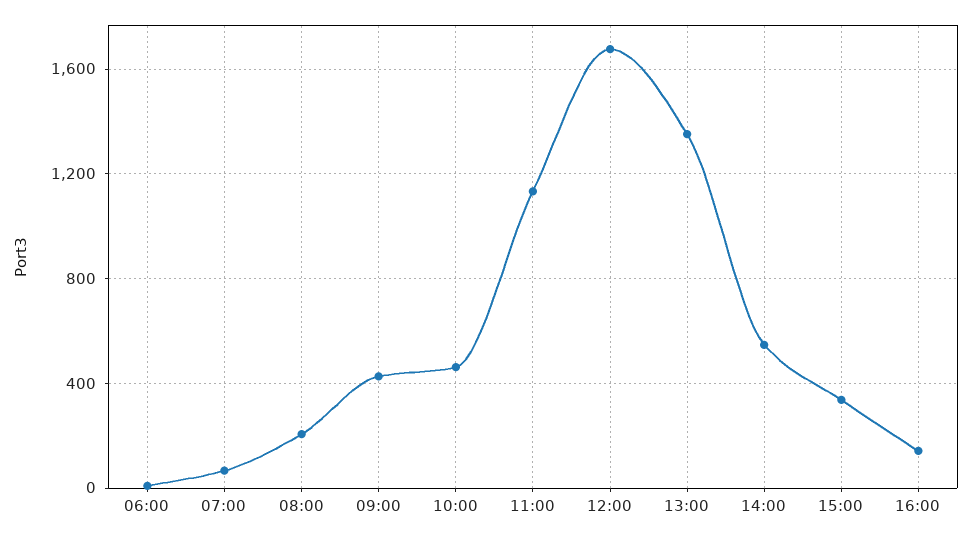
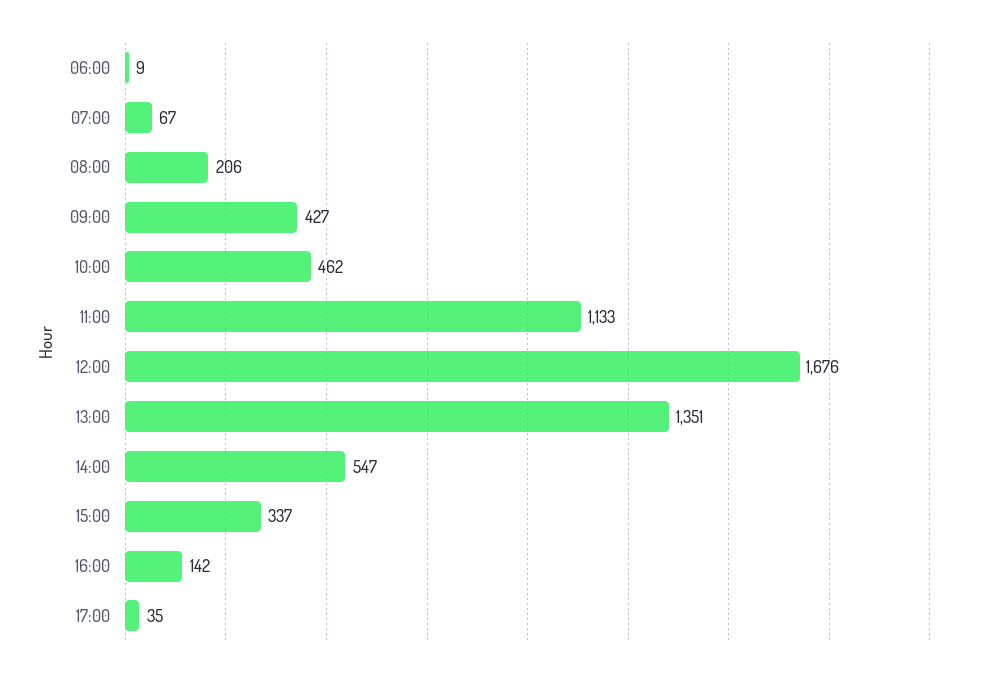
17:00: none -> 35

